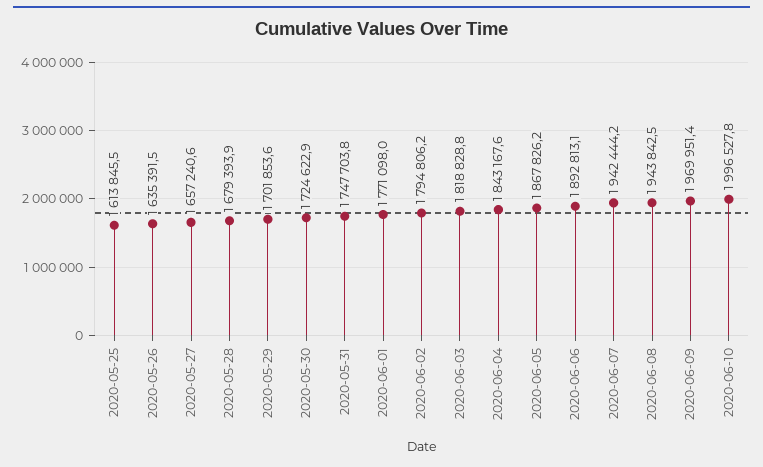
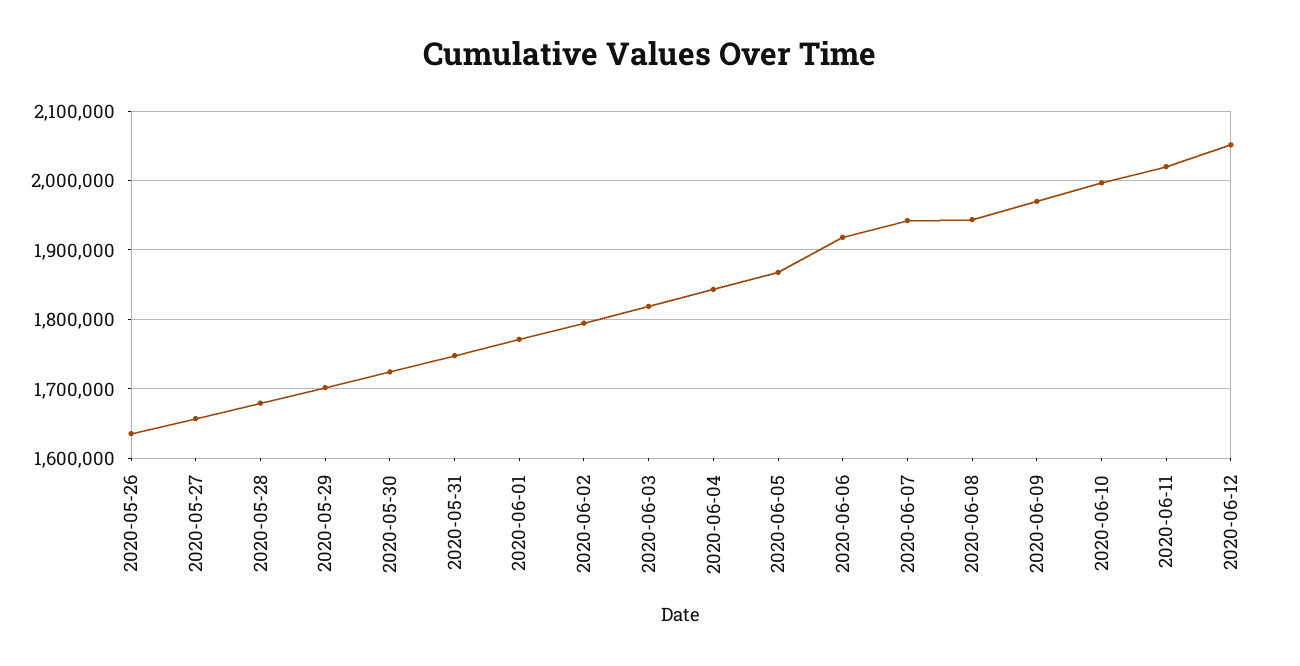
2020-05-25: 1613845.5 -> none
2020-06-06: 1892813.1 -> 1920000
2020-06-11: none -> 2020000
2020-06-12: none -> 2050000

